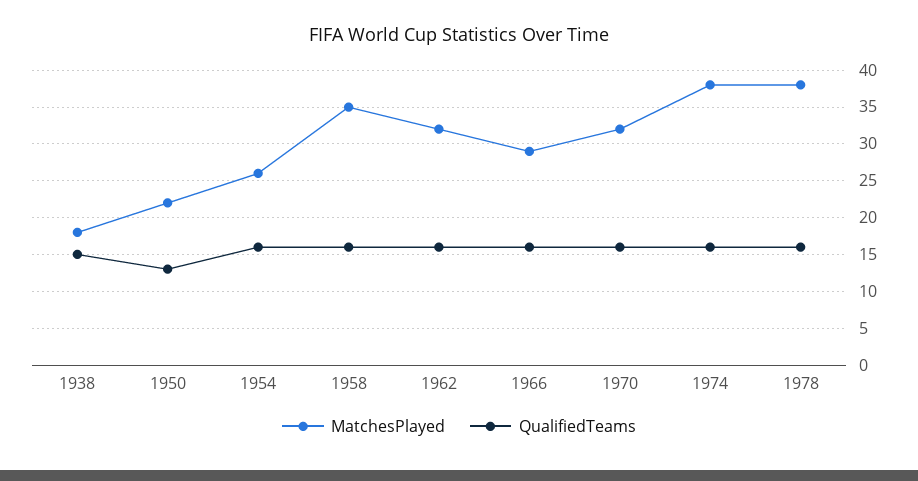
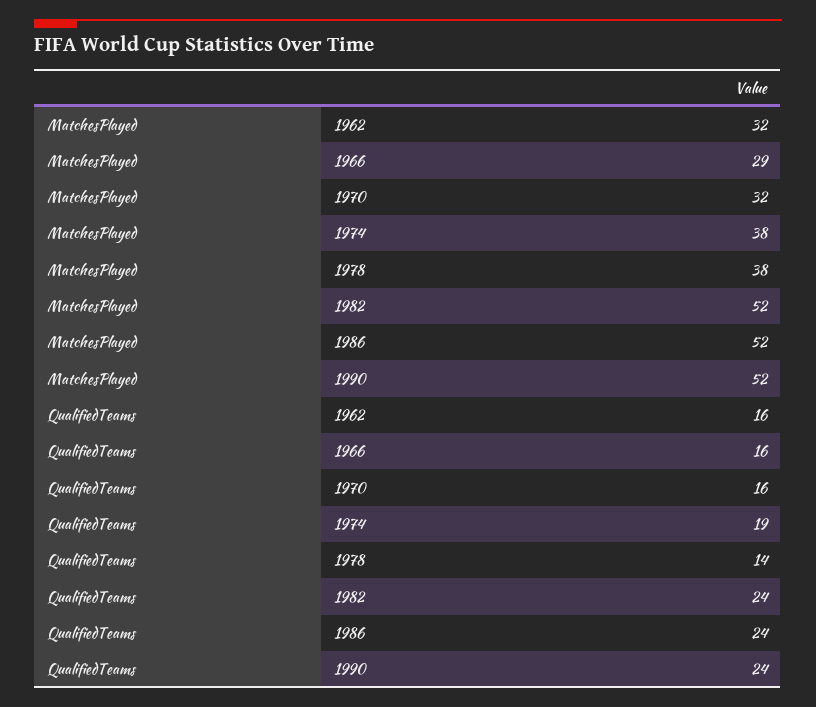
MatchesPlayed, 1938: 18 -> none
QualifiedTeams, 1938: 15 -> none
MatchesPlayed, 1950: 22 -> none
QualifiedTeams, 1950: 13 -> none
MatchesPlayed, 1954: 26 -> none
QualifiedTeams, 1954: 16 -> none
MatchesPlayed, 1958: 35 -> none
QualifiedTeams, 1958: 16 -> none
QualifiedTeams, 1974: 16 -> 19
QualifiedTeams, 1978: 16 -> 14
MatchesPlayed, 1982: none -> 52
MatchesPlayed, 1986: none -> 52
MatchesPlayed, 1990: none -> 52
QualifiedTeams, 1982: none -> 24
QualifiedTeams, 1986: none -> 24
QualifiedTeams, 1990: none -> 24

